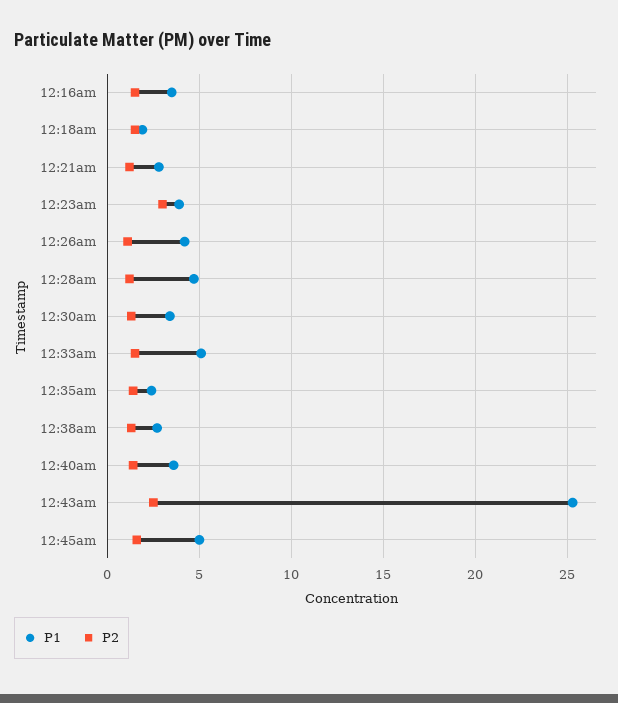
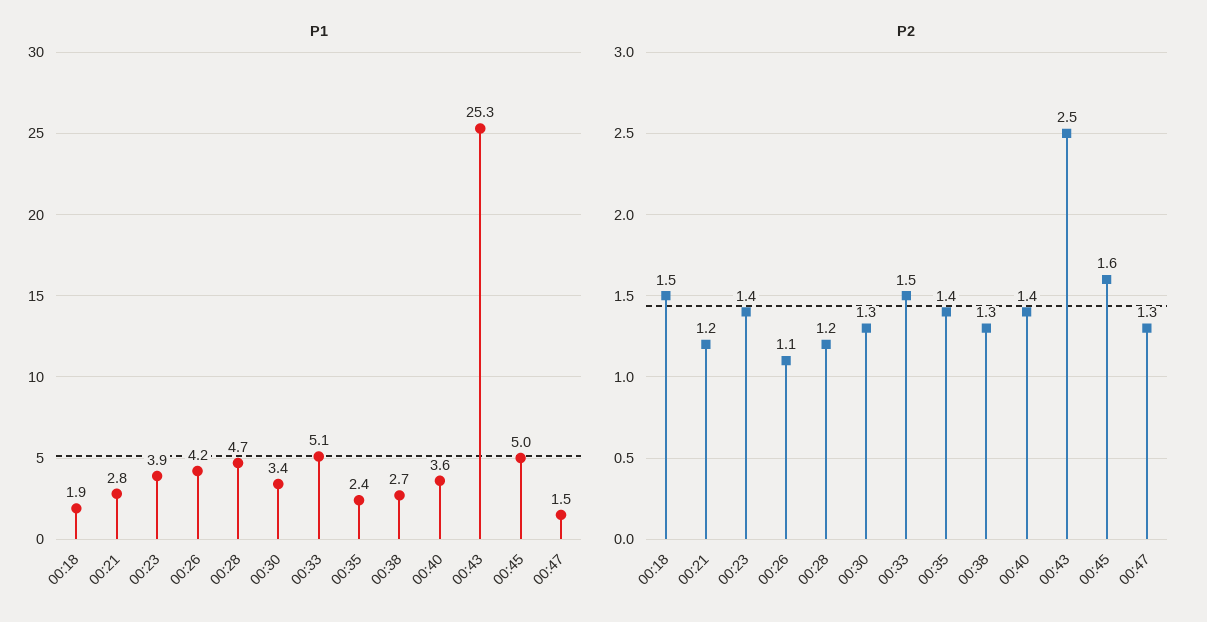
P1, 12:16am: 3.5 -> none
P2, 12:16am: 1.5 -> none
P2, 12:23am: 3 -> 1.4
P1, 00:47: none -> 1.5
P2, 00:47: none -> 1.3

